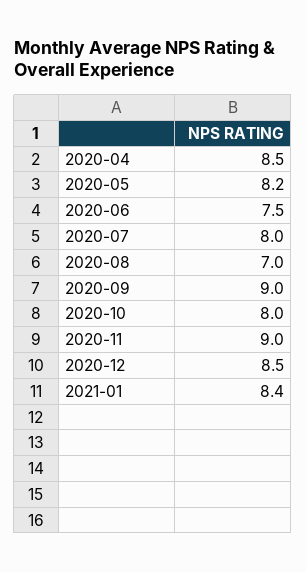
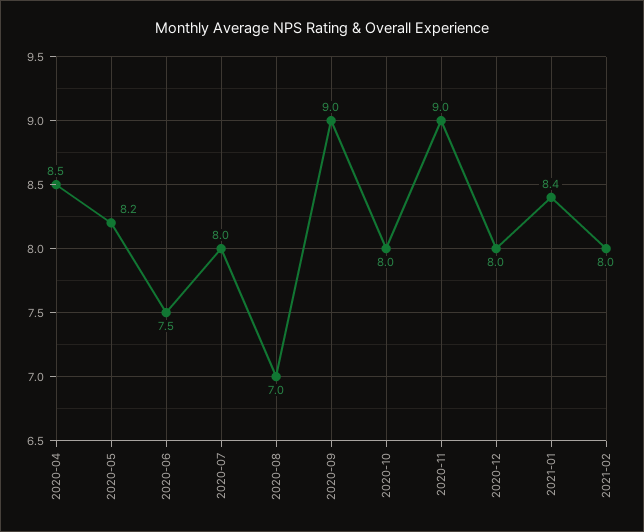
2020-12: 8.5 -> 8
2021-02: none -> 8

